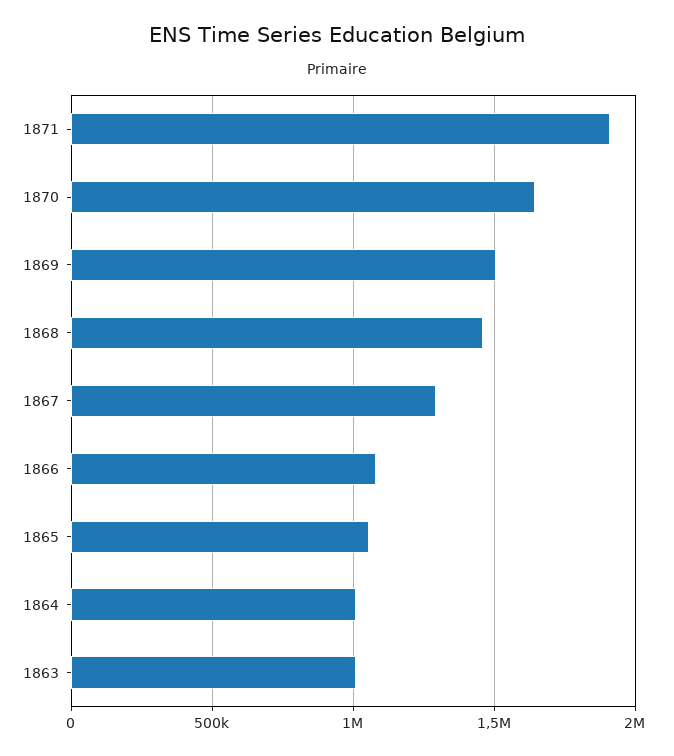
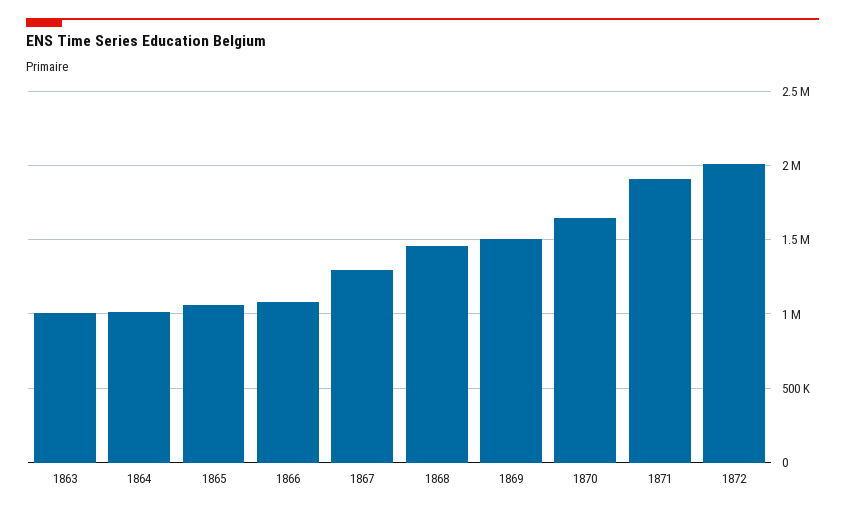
1872: none -> 2000000

